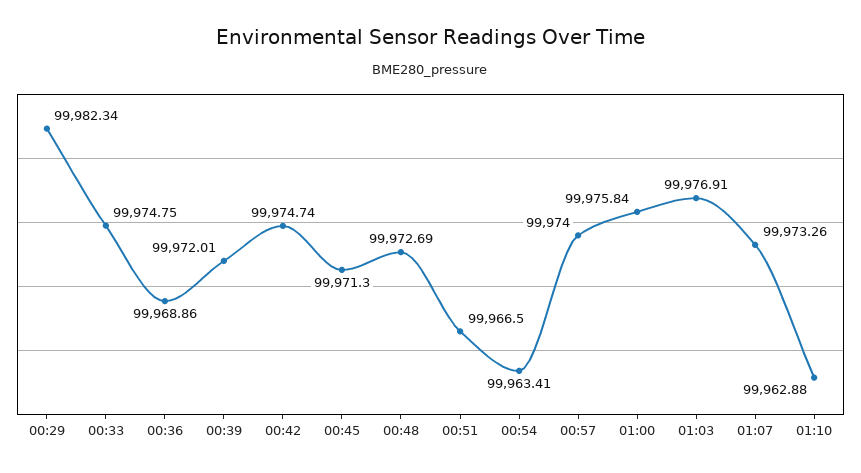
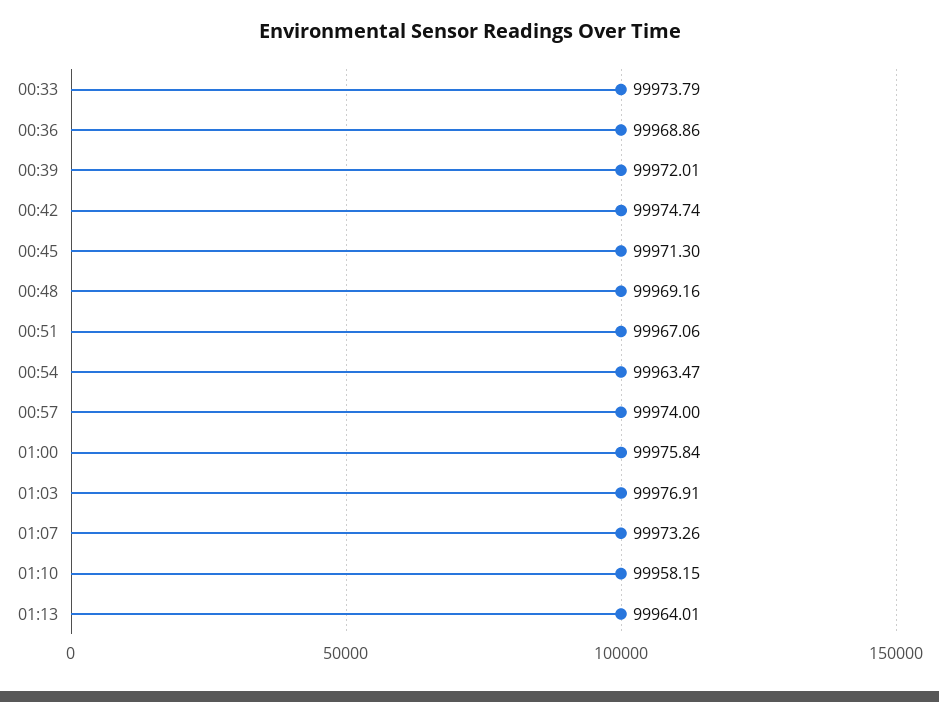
00:29: 99982.34 -> none
00:33: 99974.75 -> 99973.79
00:48: 99972.69 -> 99969.16
00:51: 99966.5 -> 99967.06
00:54: 99963.41 -> 99963.47
01:10: 99962.88 -> 99958.15
01:13: none -> 99964.01

